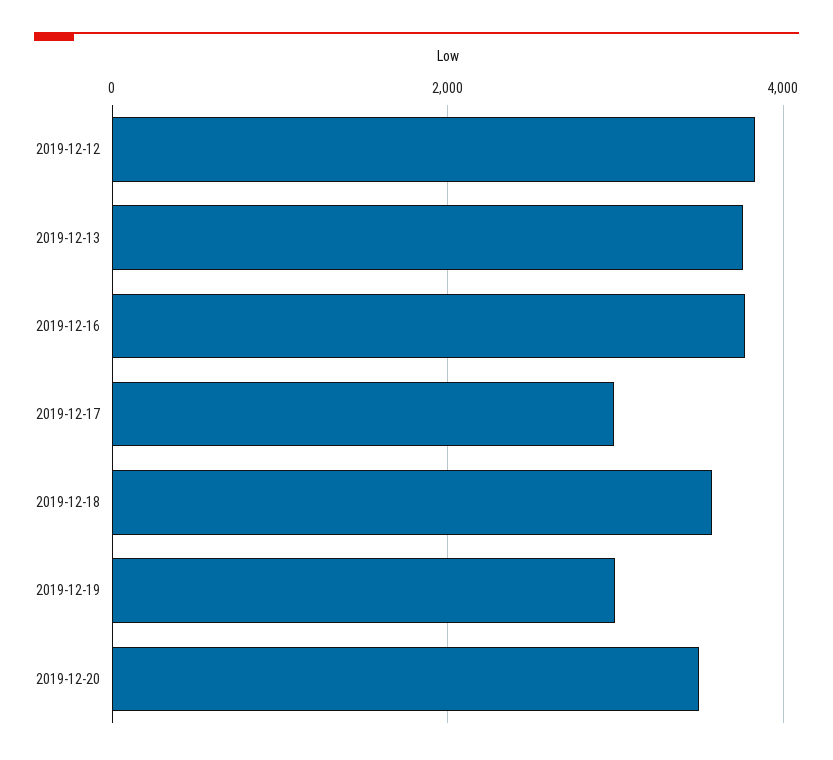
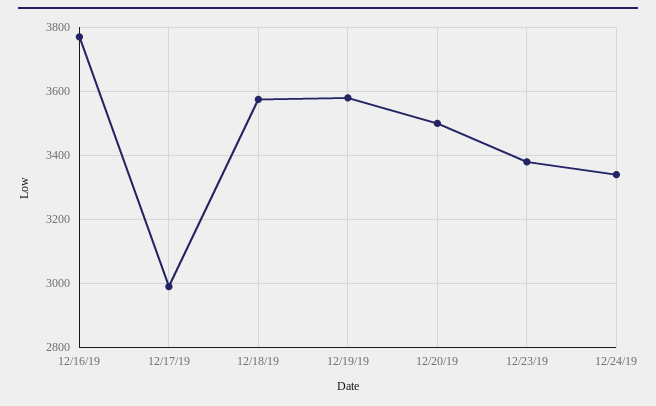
2019-12-12: 3800 -> none
2019-12-13: 3800 -> none
2019-12-19: 3000 -> 3580
12/23/19: none -> 3380
12/24/19: none -> 3340

